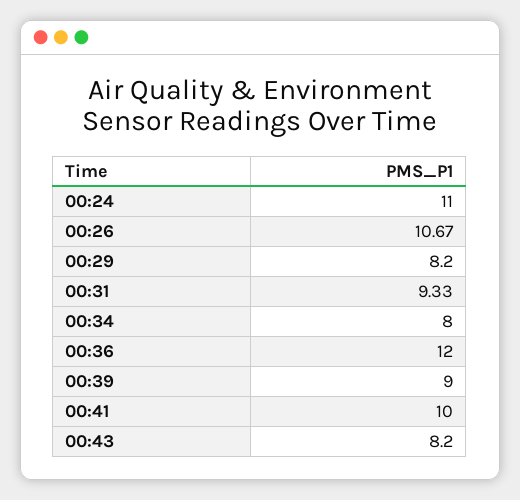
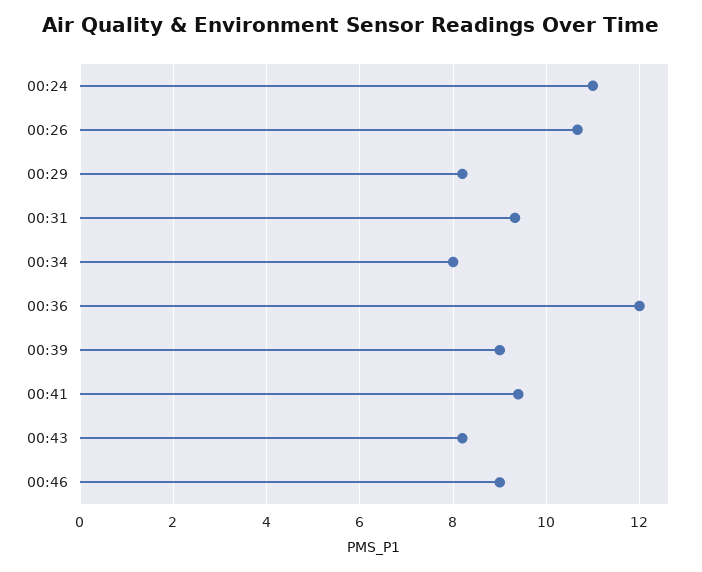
00:41: 10 -> 9.4
00:46: none -> 9

